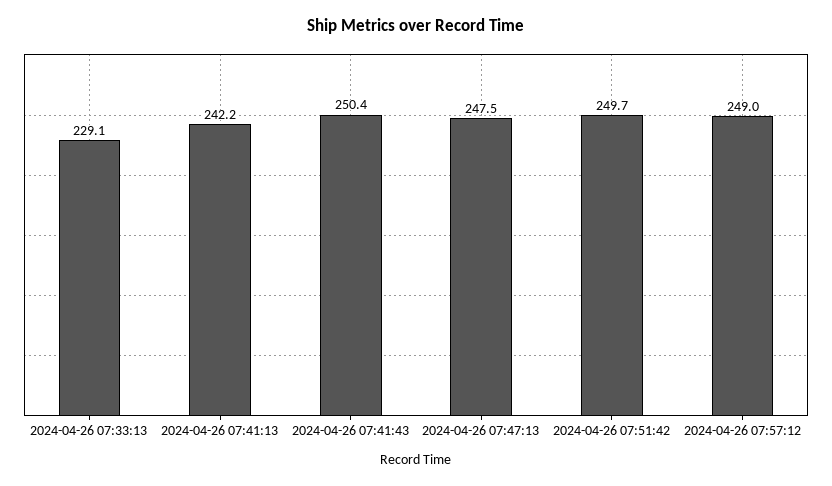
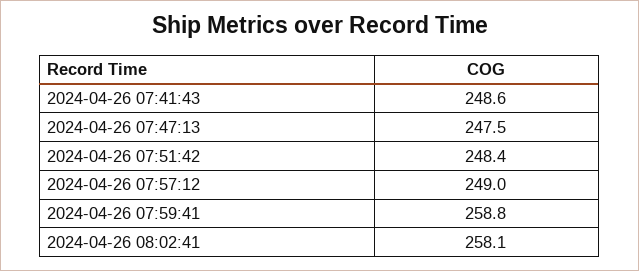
2024-04-26 07:33:13: 229.1 -> none
2024-04-26 07:41:13: 242.2 -> none
2024-04-26 07:41:43: 250.4 -> 248.6
2024-04-26 07:51:42: 249.7 -> 248.4
2024-04-26 07:59:41: none -> 258.8
2024-04-26 08:02:41: none -> 258.1

